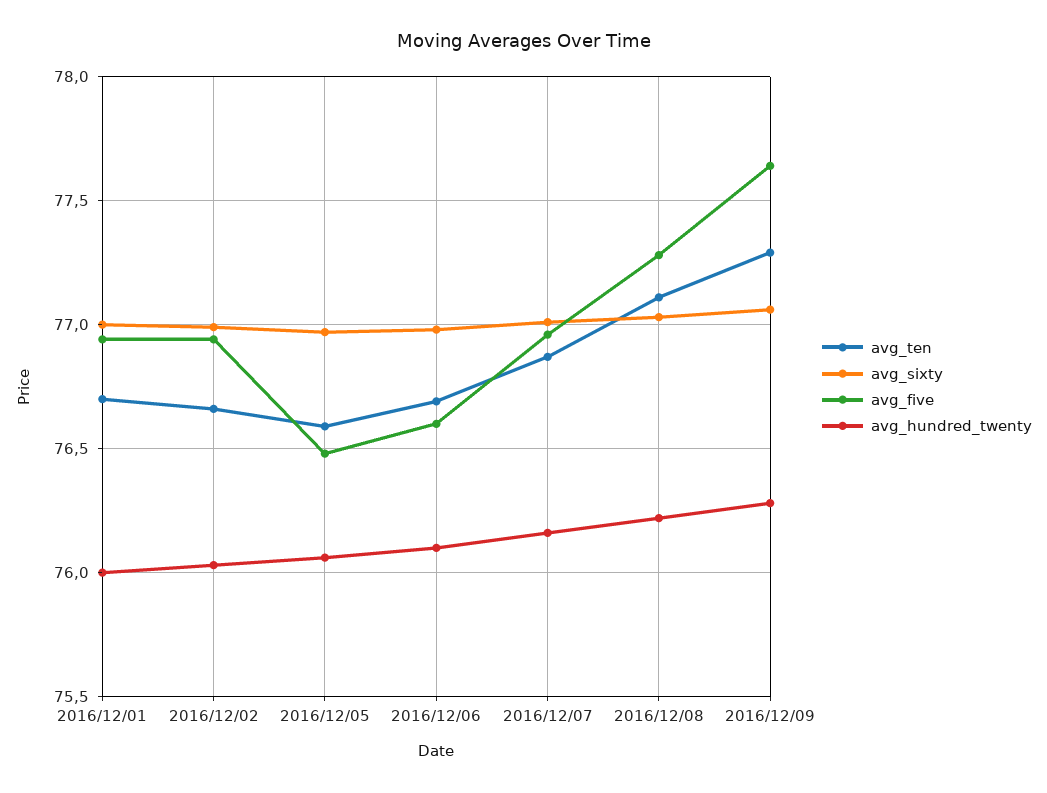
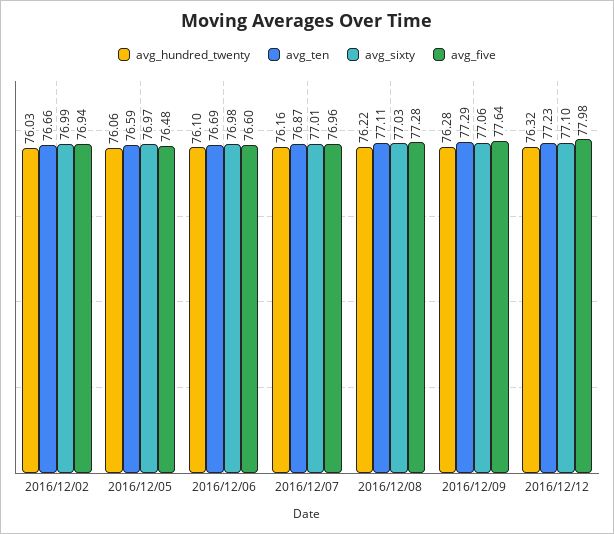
avg_ten, 2016/12/01: 76.7 -> none
avg_sixty, 2016/12/01: 77 -> none
avg_five, 2016/12/01: 76.95 -> none
avg_hundred_twenty, 2016/12/01: 76 -> none
avg_hundred_twenty, 2016/12/12: none -> 76.32
avg_ten, 2016/12/12: none -> 77.23
avg_sixty, 2016/12/12: none -> 77.1
avg_five, 2016/12/12: none -> 77.98

